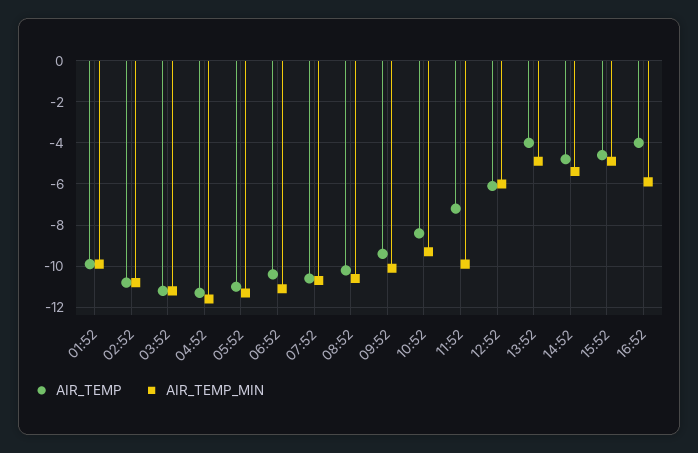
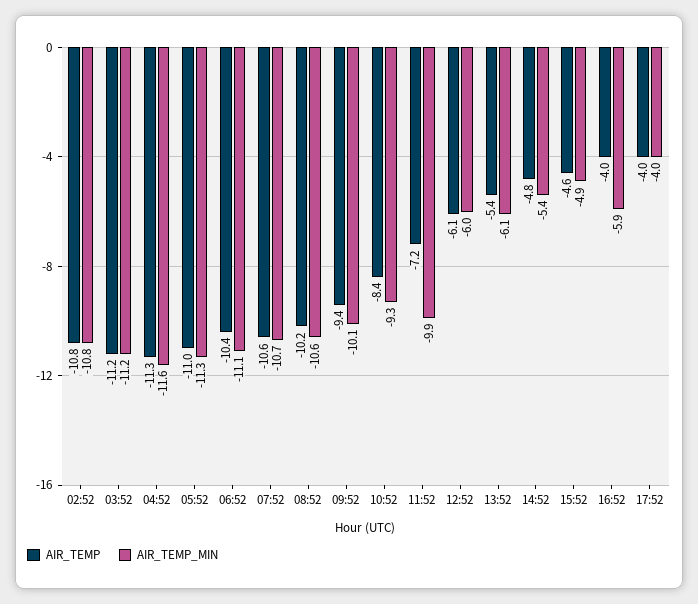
AIR_TEMP, 01:52: -10 -> none
AIR_TEMP_MIN, 01:52: -10 -> none
AIR_TEMP, 13:52: -4 -> -5.4
AIR_TEMP_MIN, 13:52: -5 -> -6.1
AIR_TEMP, 17:52: none -> -4
AIR_TEMP_MIN, 17:52: none -> -4

